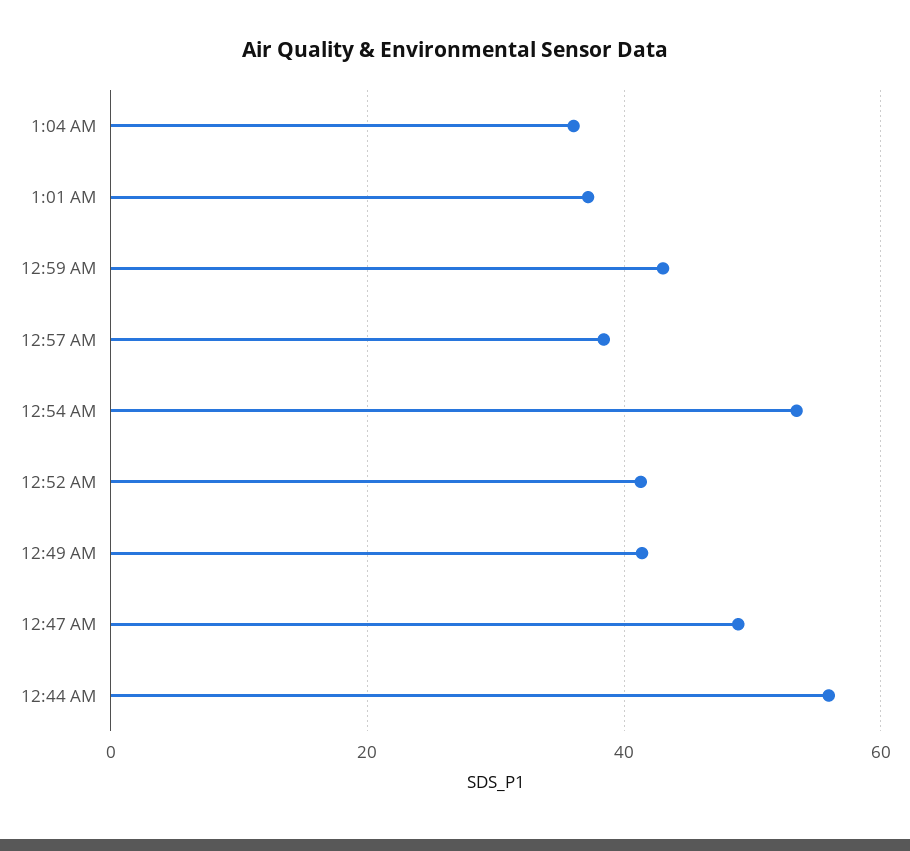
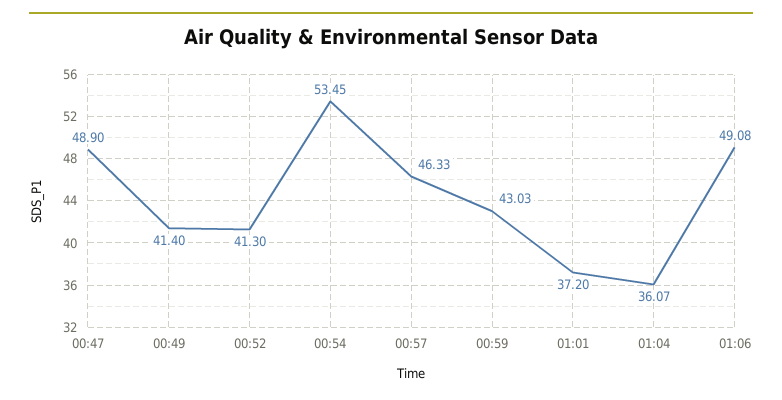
12:57 AM: 38 -> 46.33
12:44 AM: 56 -> none
01:06: none -> 49.08

